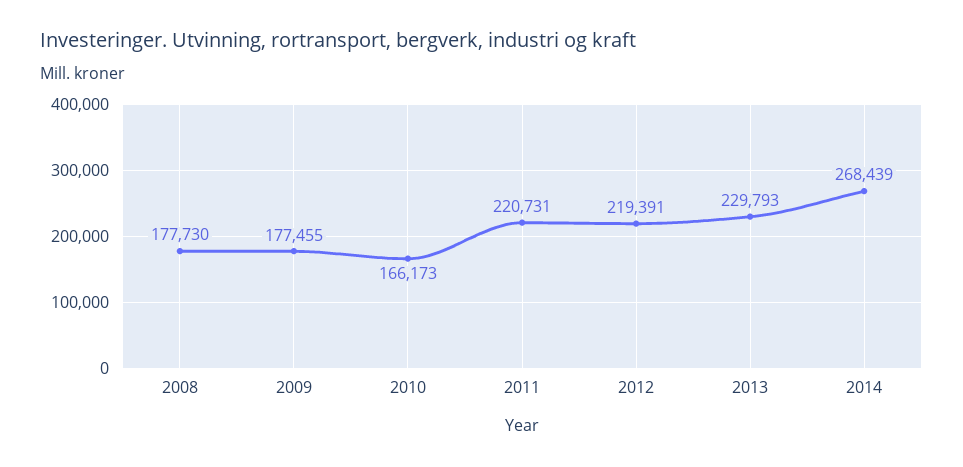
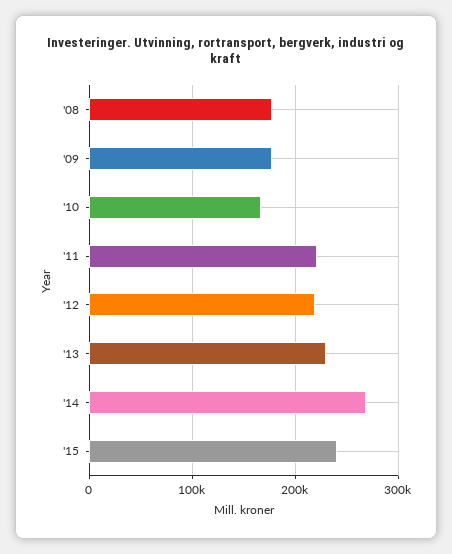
'15: none -> 240000

